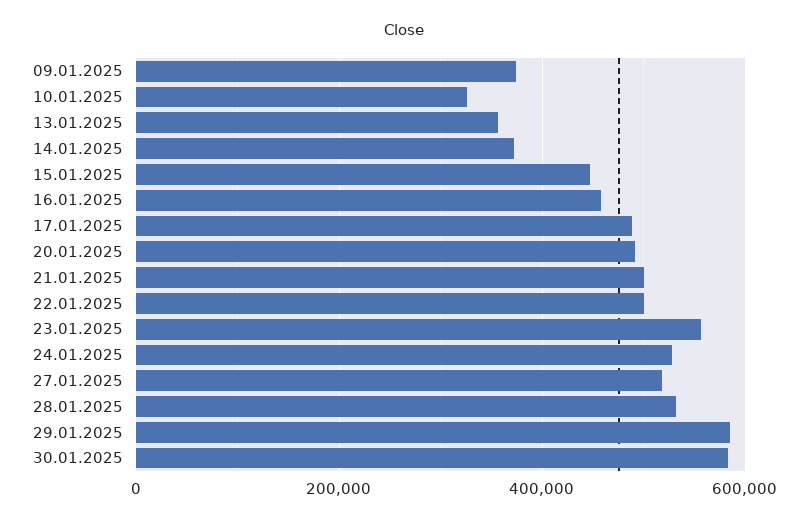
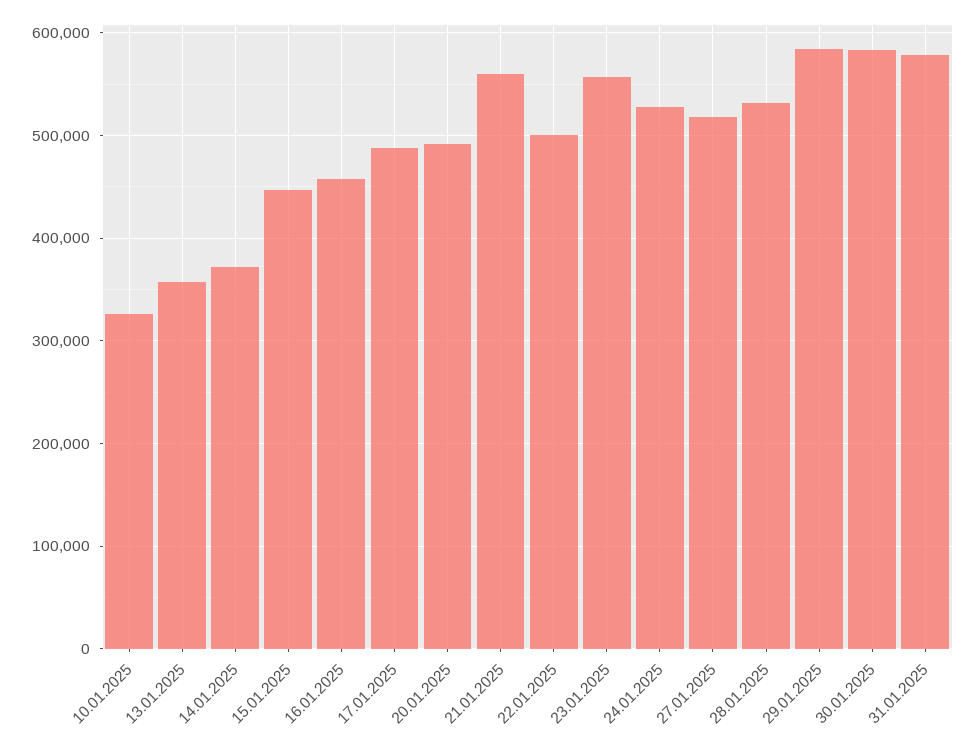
09.01.2025: 380000 -> none
21.01.2025: 500000 -> 560000
31.01.2025: none -> 580000

